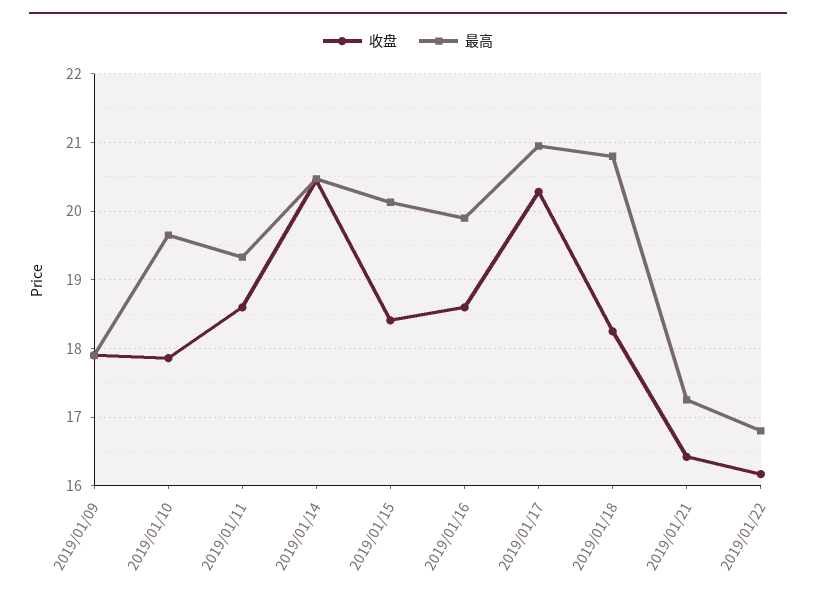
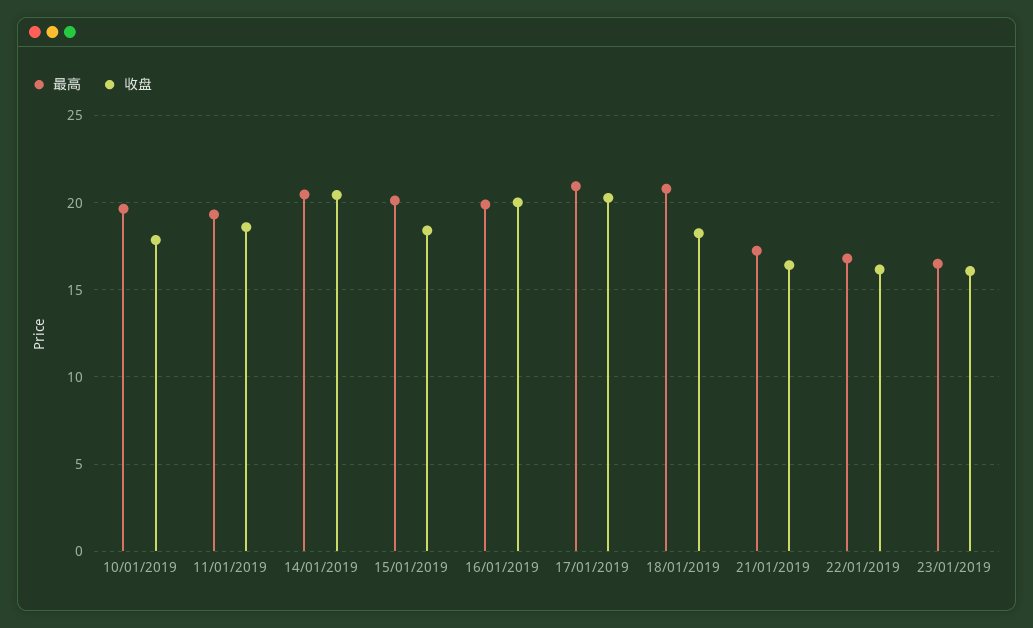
收盘, 2019/01/09: 17.9 -> none
最高, 2019/01/09: 17.9 -> none
收盘, 2019/01/16: 18.6 -> 20
最高, 23/01/2019: none -> 16.5
收盘, 23/01/2019: none -> 16

